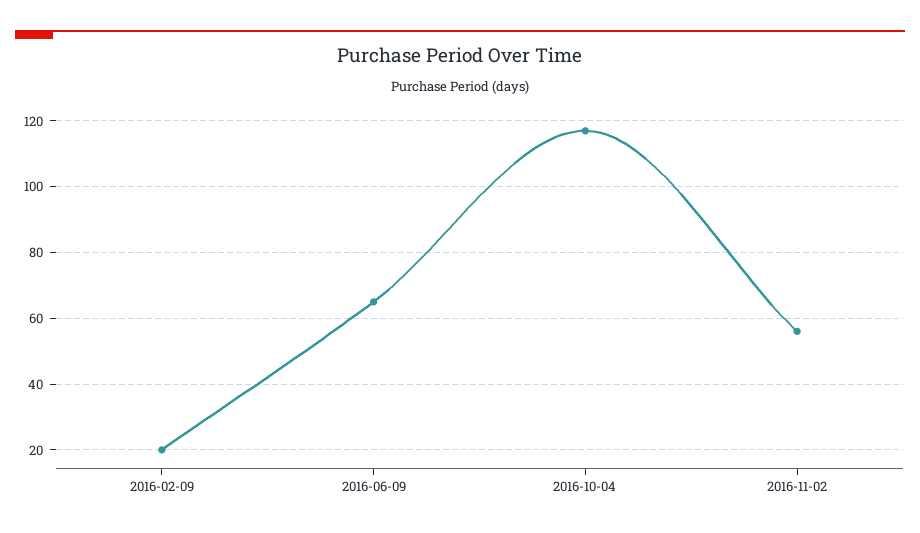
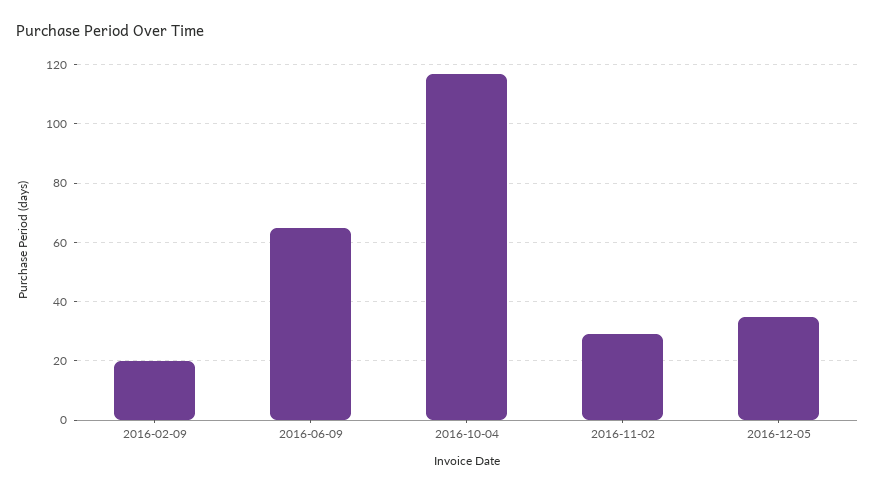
2016-11-02: 55 -> 30
2016-12-05: none -> 35

